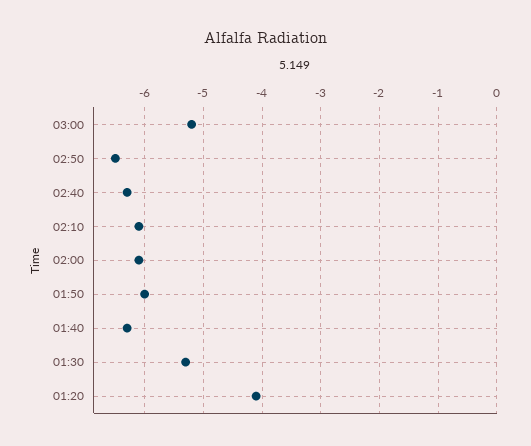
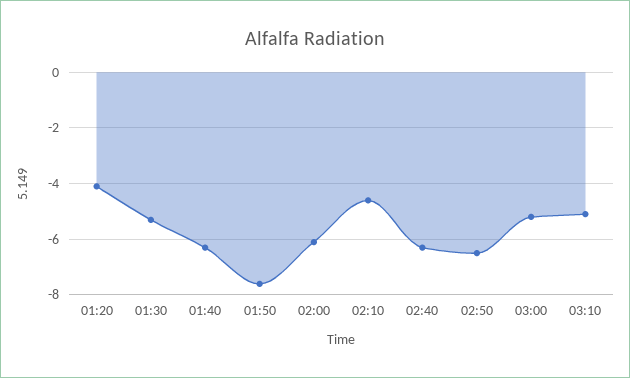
02:10: -6 -> -4.5
01:50: -6 -> -7.5
03:10: none -> -5

